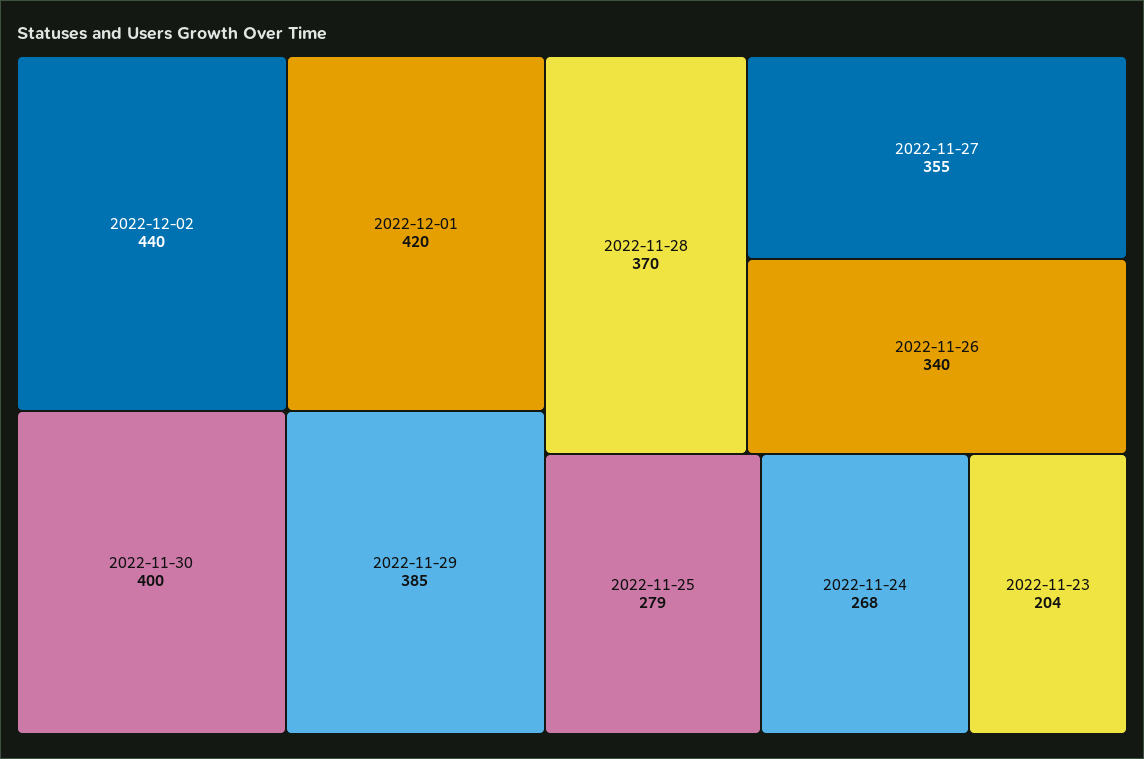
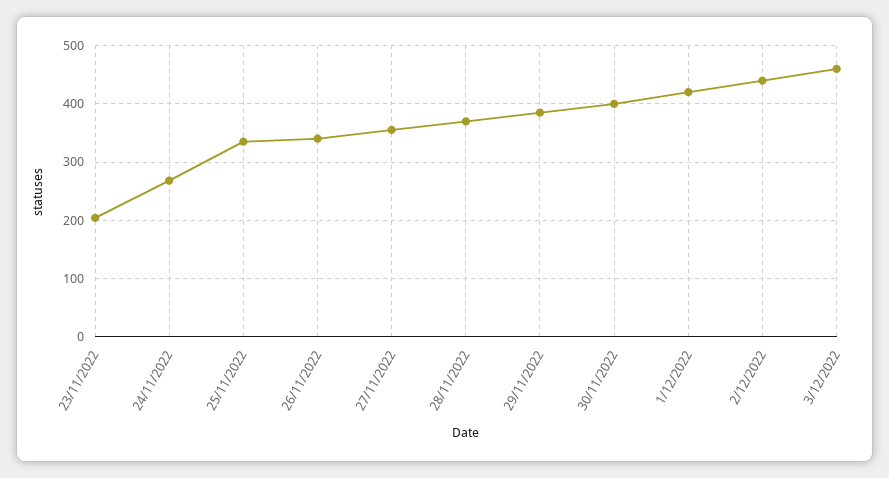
2022-11-25: 279 -> 340
3/12/2022: none -> 460

